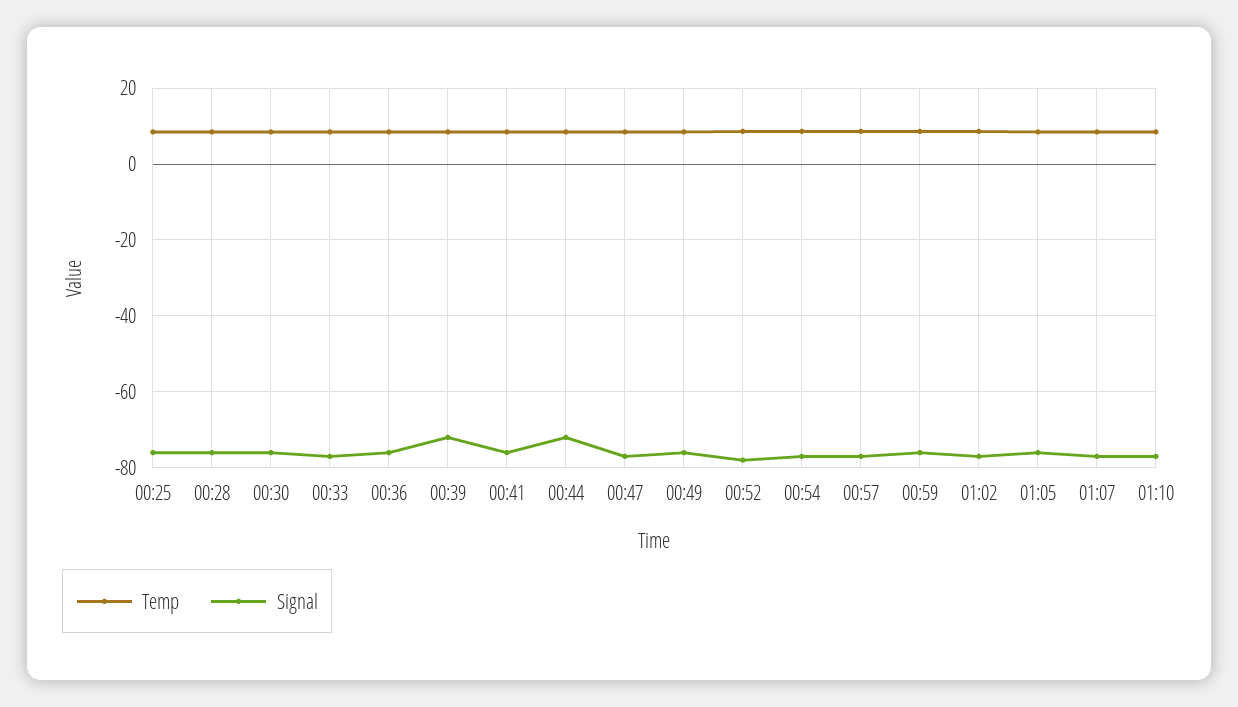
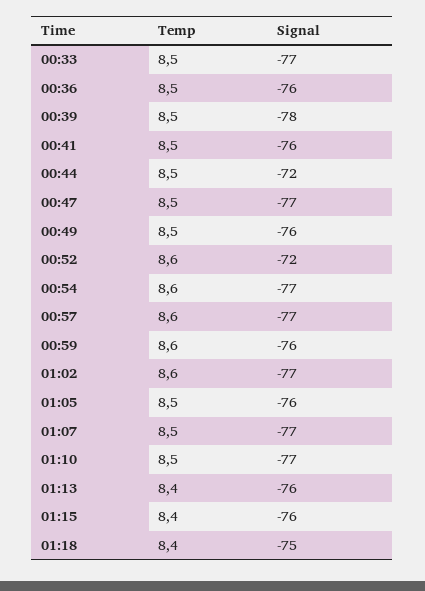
Temp, 00:25: 8 -> none
Signal, 00:25: -76 -> none
Temp, 00:28: 8 -> none
Signal, 00:28: -76 -> none
Temp, 00:30: 8 -> none
Signal, 00:30: -76 -> none
Signal, 00:39: -72 -> -78
Signal, 00:52: -78 -> -72
Temp, 01:13: none -> 8.4
Signal, 01:13: none -> -76
Temp, 01:15: none -> 8.4
Signal, 01:15: none -> -76
Temp, 01:18: none -> 8.4
Signal, 01:18: none -> -75

